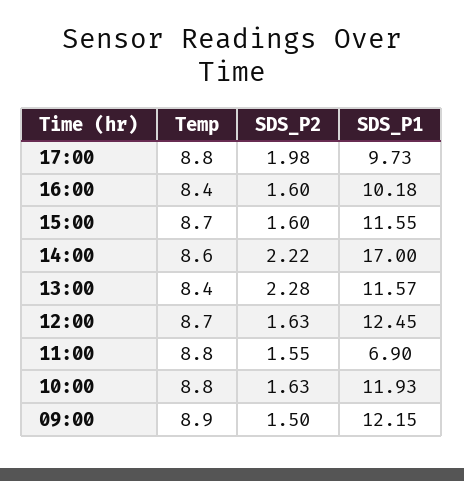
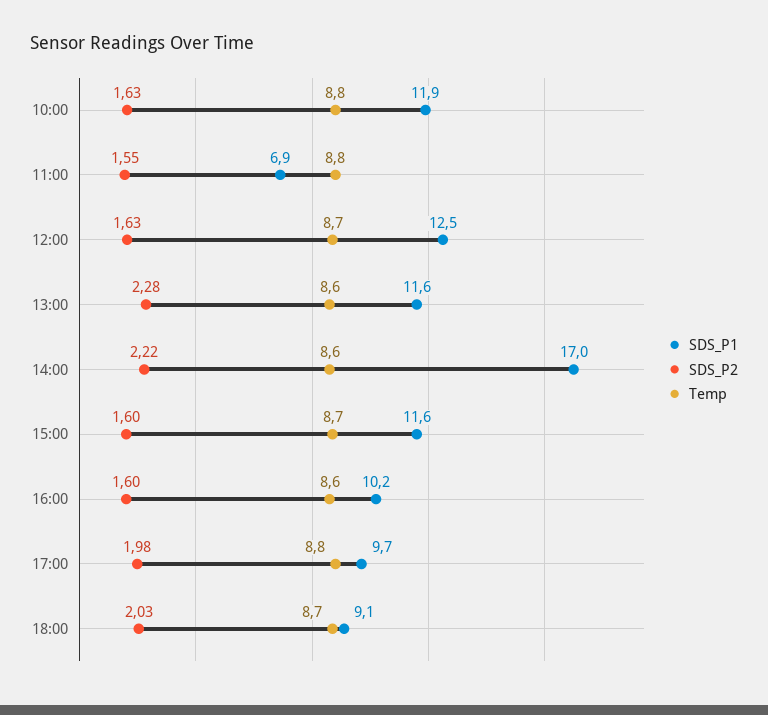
Temp, 16:00: 8.4 -> 8.6
Temp, 13:00: 8.4 -> 8.6
Temp, 09:00: 8.9 -> none
SDS_P2, 09:00: 1.5 -> none
SDS_P1, 09:00: 12.15 -> none
SDS_P1, 18:00: none -> 9.1
SDS_P2, 18:00: none -> 2.03
Temp, 18:00: none -> 8.7

